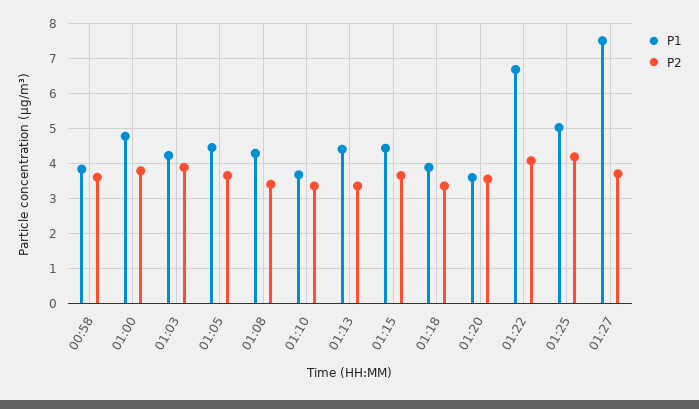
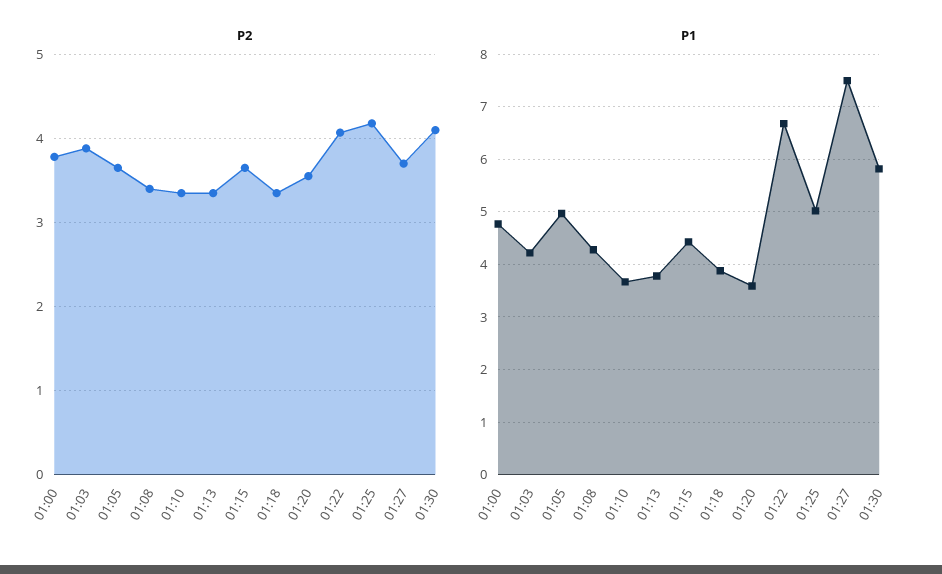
P1, 00:58: 3.8 -> none
P2, 00:58: 3.6 -> none
P1, 01:05: 4.4 -> 5
P1, 01:13: 4.4 -> 3.8
P2, 01:30: none -> 4.1
P1, 01:30: none -> 5.8

